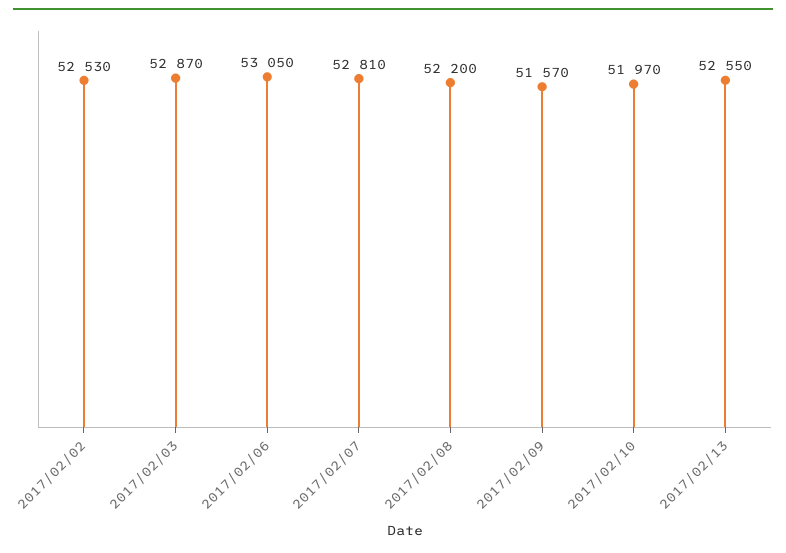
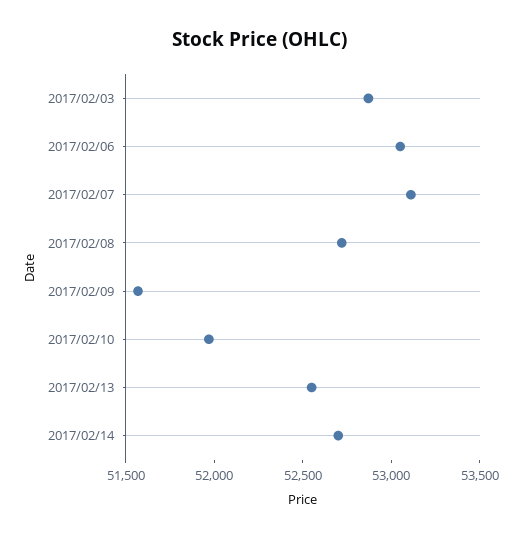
2017/02/02: 52530 -> none
2017/02/07: 52810 -> 53100
2017/02/08: 52200 -> 52700
2017/02/14: none -> 52700

